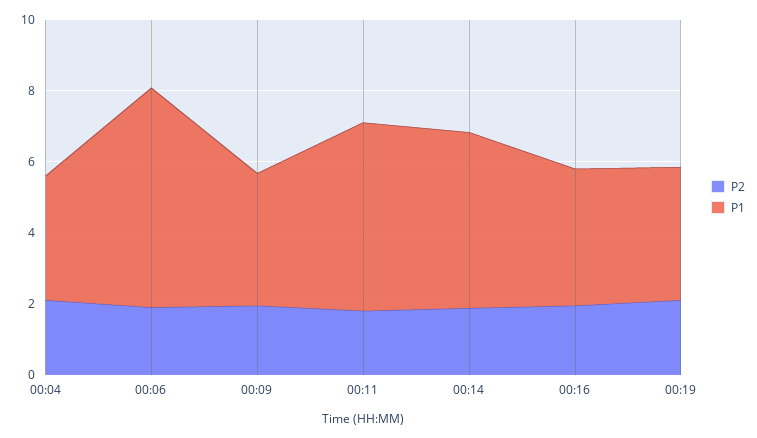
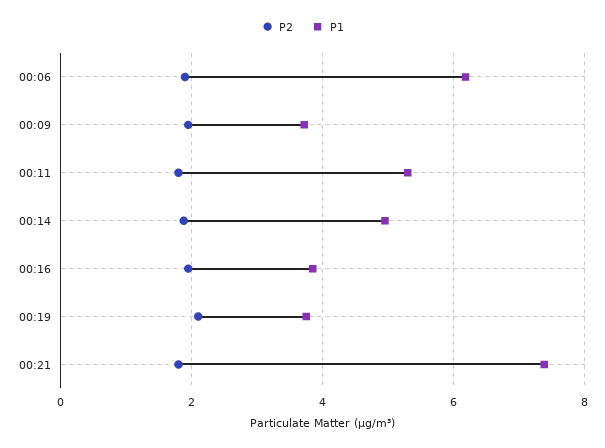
P2, 00:04: 2 -> none
P1, 00:04: 3.5 -> none
P2, 00:21: none -> 1.8
P1, 00:21: none -> 7.4

